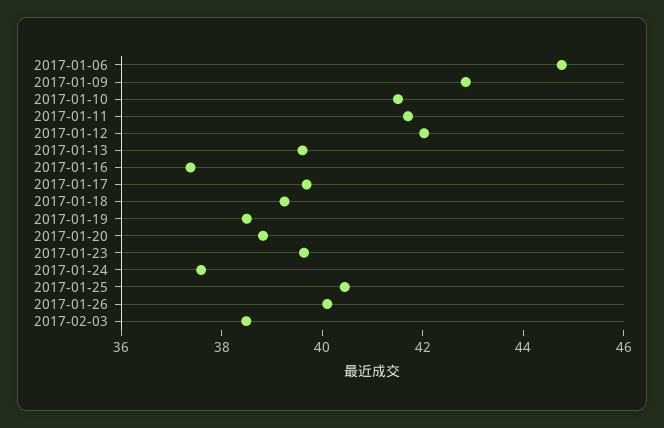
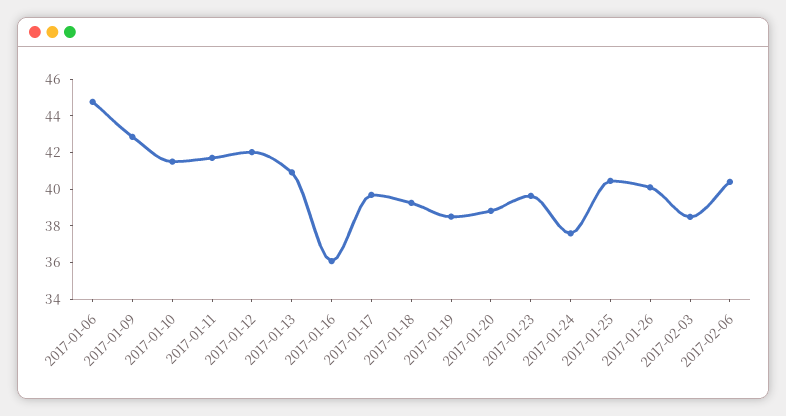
2017-01-13: 39.5 -> 41
2017-01-16: 37.5 -> 36
2017-02-06: none -> 40.5

